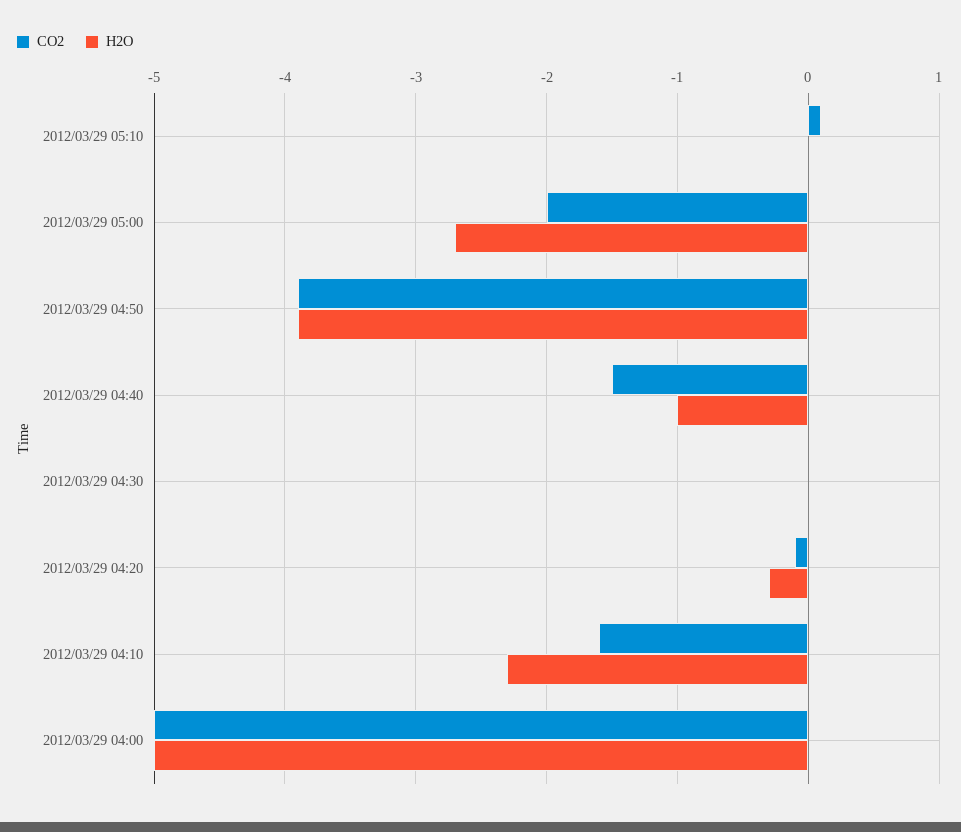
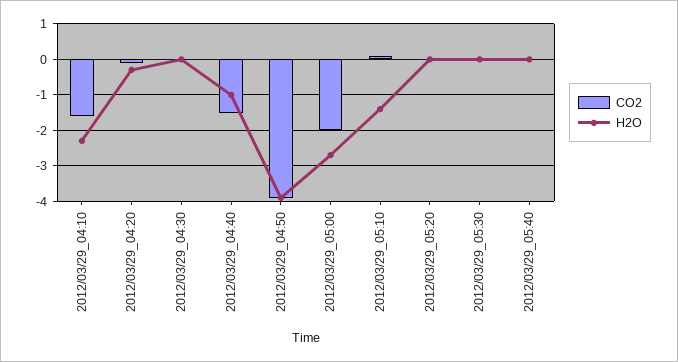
H2O, 2012/03/29 05:10: 0 -> -1.5
CO2, 2012/03/29 04:00: -5 -> none
H2O, 2012/03/29 04:00: -5 -> none
CO2, 2012/03/29_05:20: none -> 0
H2O, 2012/03/29_05:20: none -> 0
CO2, 2012/03/29_05:30: none -> 0
H2O, 2012/03/29_05:30: none -> 0
CO2, 2012/03/29_05:40: none -> 0
H2O, 2012/03/29_05:40: none -> 0

